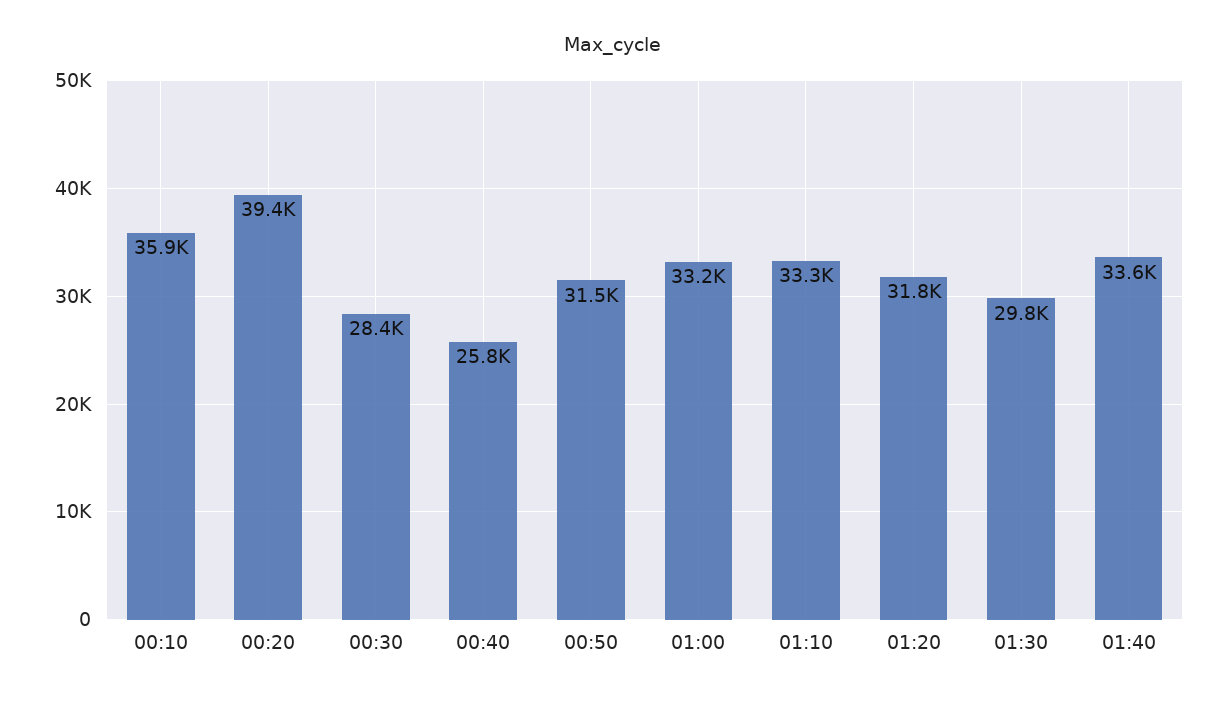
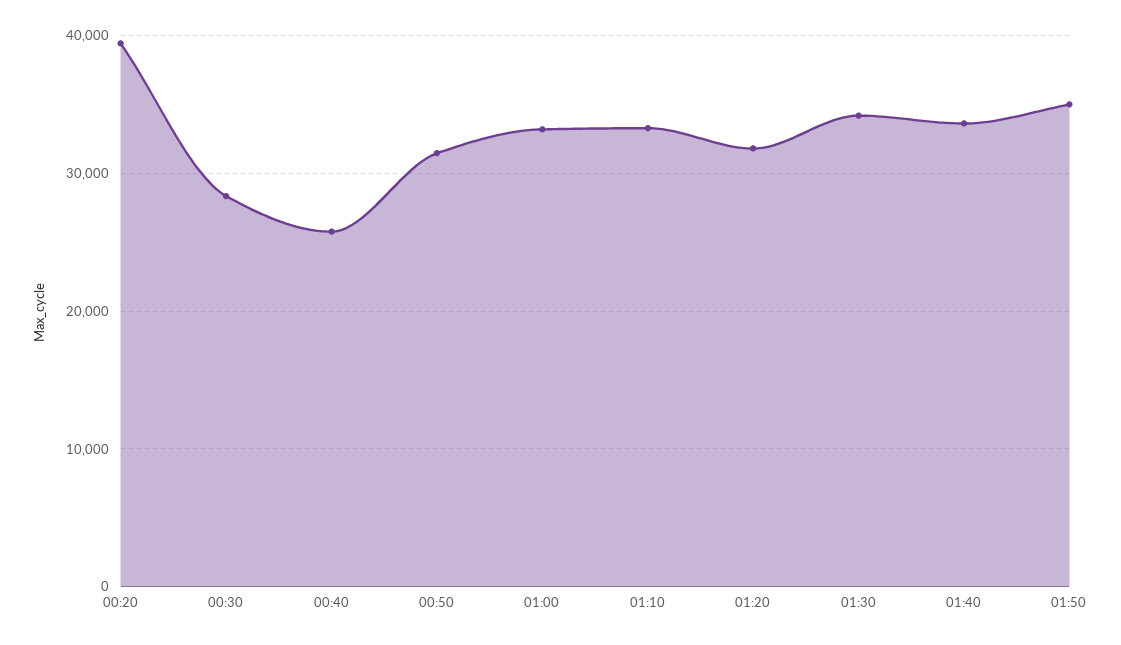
00:10: 35900 -> none
01:30: 29800 -> 34000
01:50: none -> 35000

